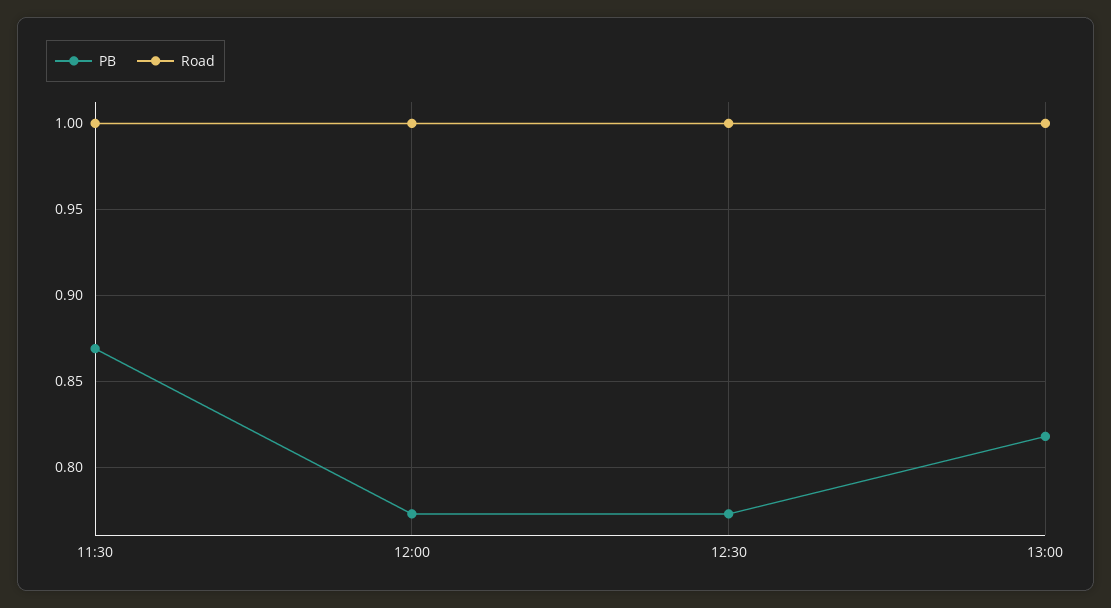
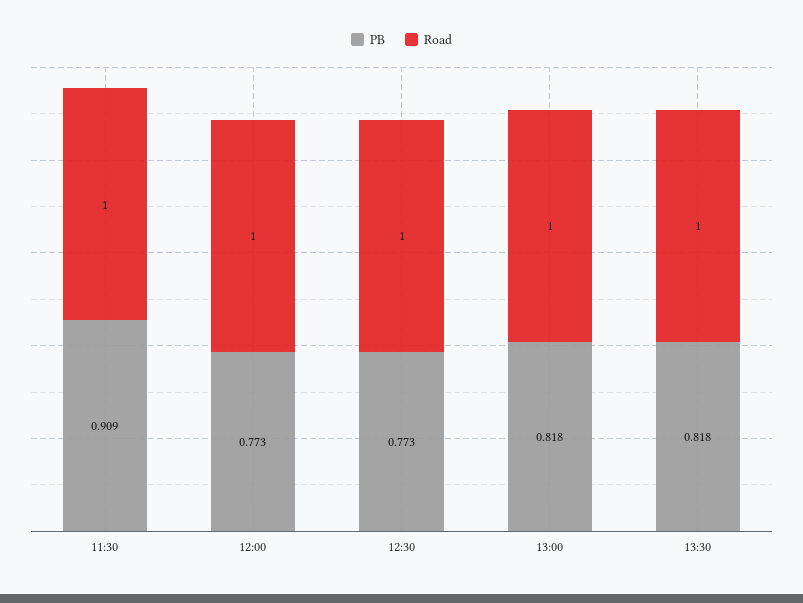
PB, 11:30: 0.87 -> 0.909
PB, 13:30: none -> 0.818
Road, 13:30: none -> 1

